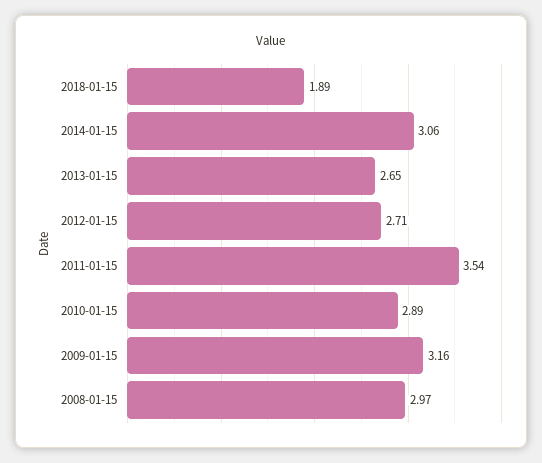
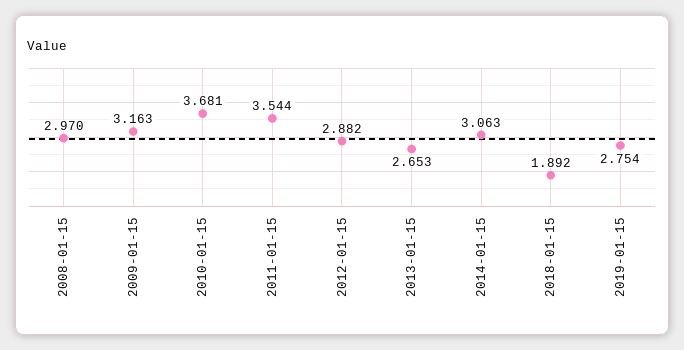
2012-01-15: 2.71 -> 2.882
2010-01-15: 2.89 -> 3.681
2019-01-15: none -> 2.754

